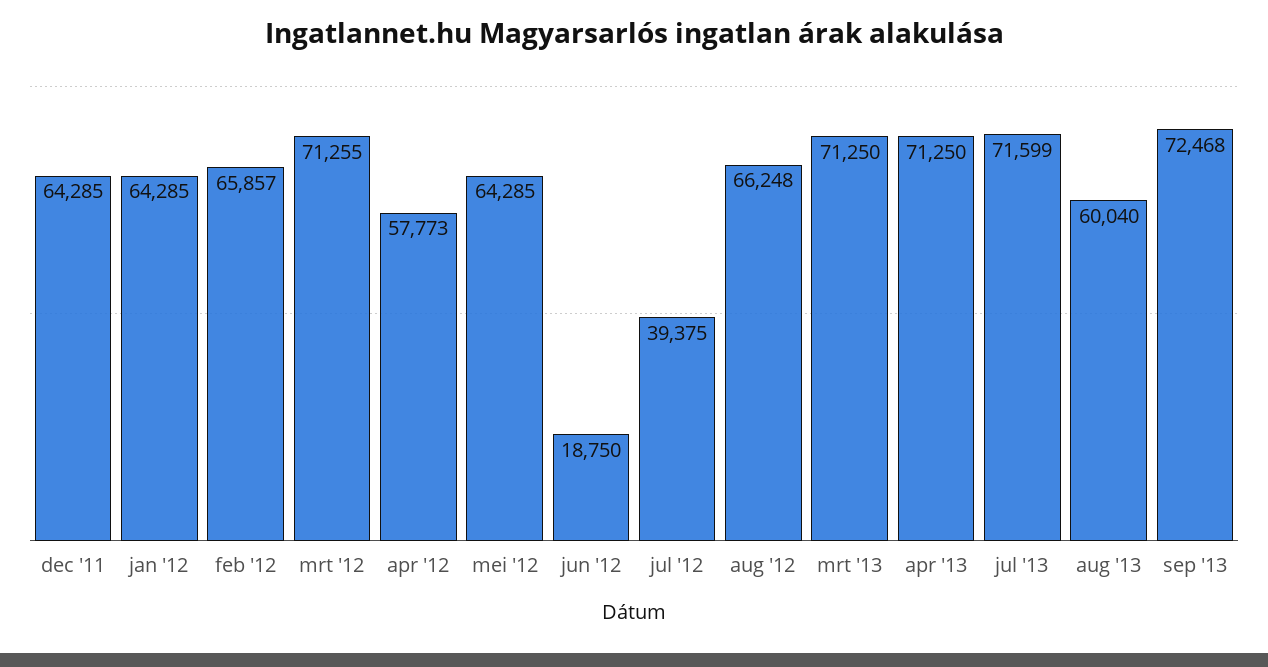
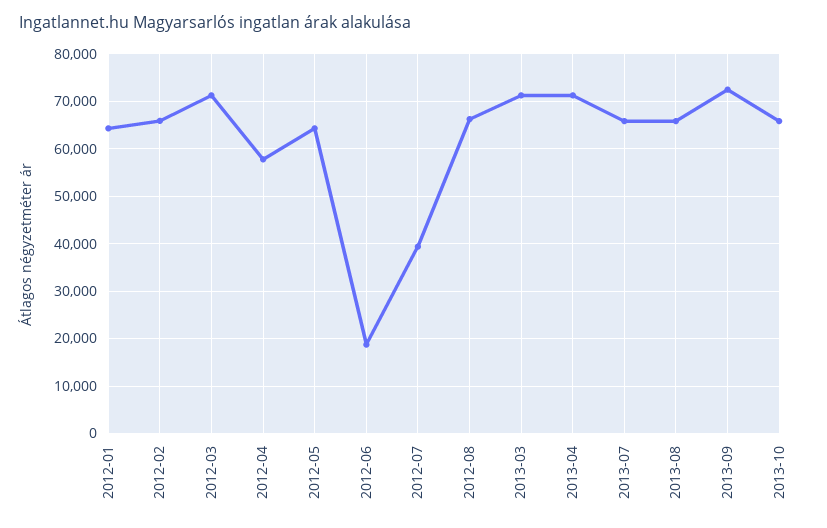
dec '11: 64285 -> none
jul '13: 71599 -> 66000
aug '13: 60040 -> 66000
2013-10: none -> 66000

